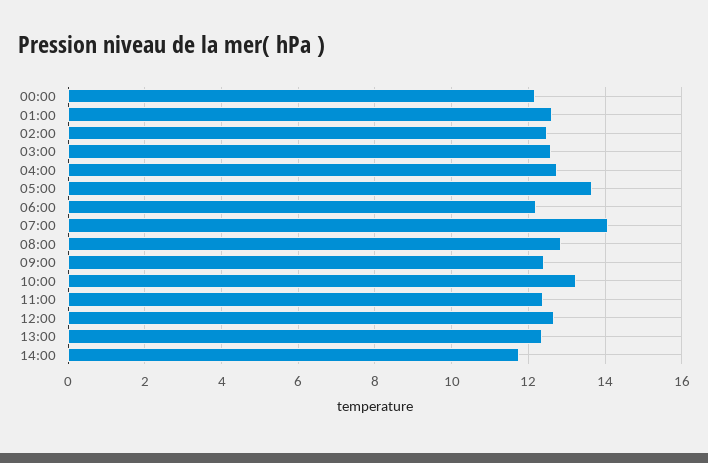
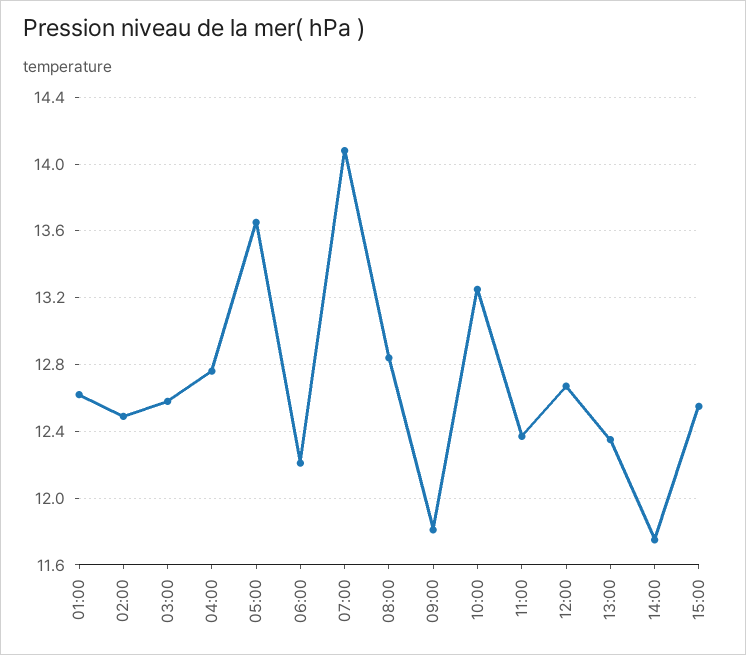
00:00: 12.2 -> none
09:00: 12.4 -> 11.8
15:00: none -> 12.55

